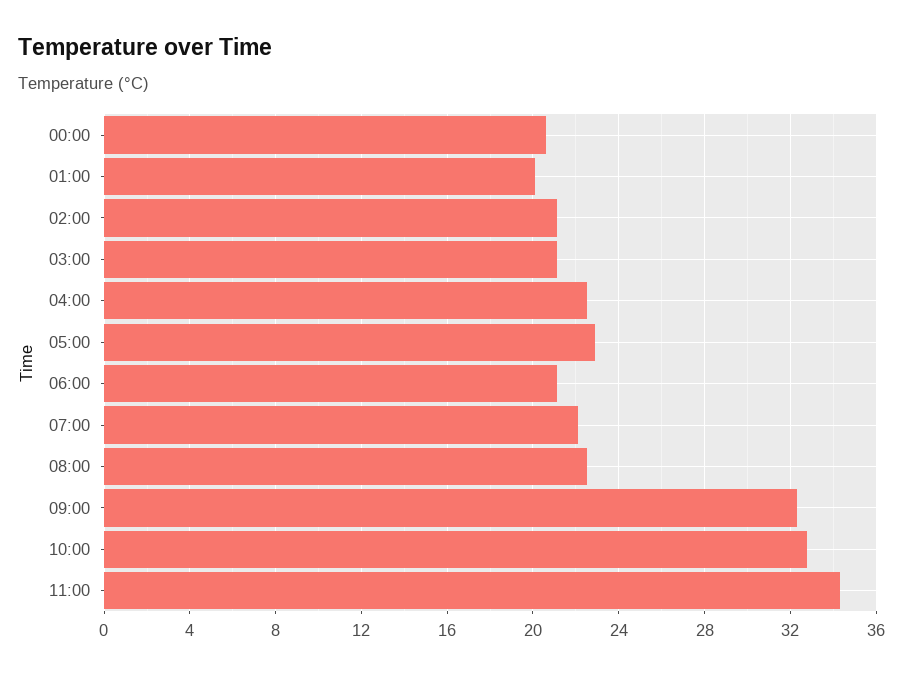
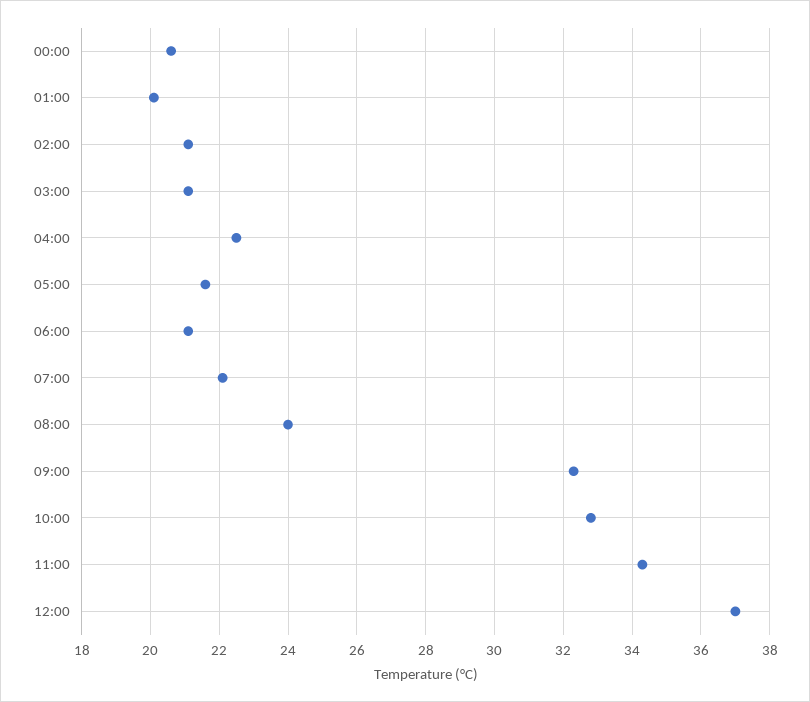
05:00: 23 -> 21.5
08:00: 22.5 -> 24
12:00: none -> 37

